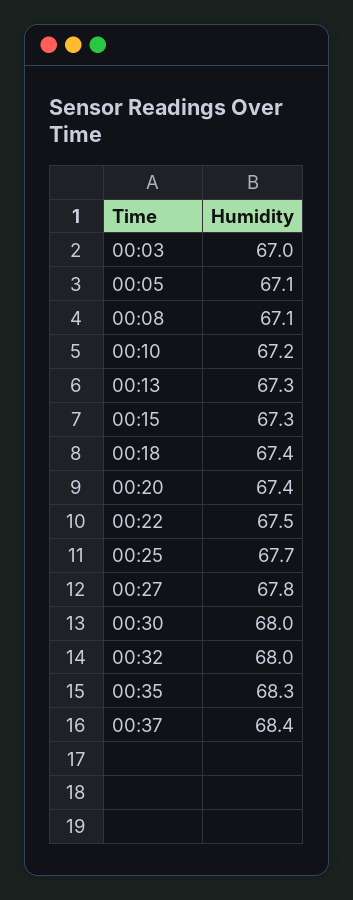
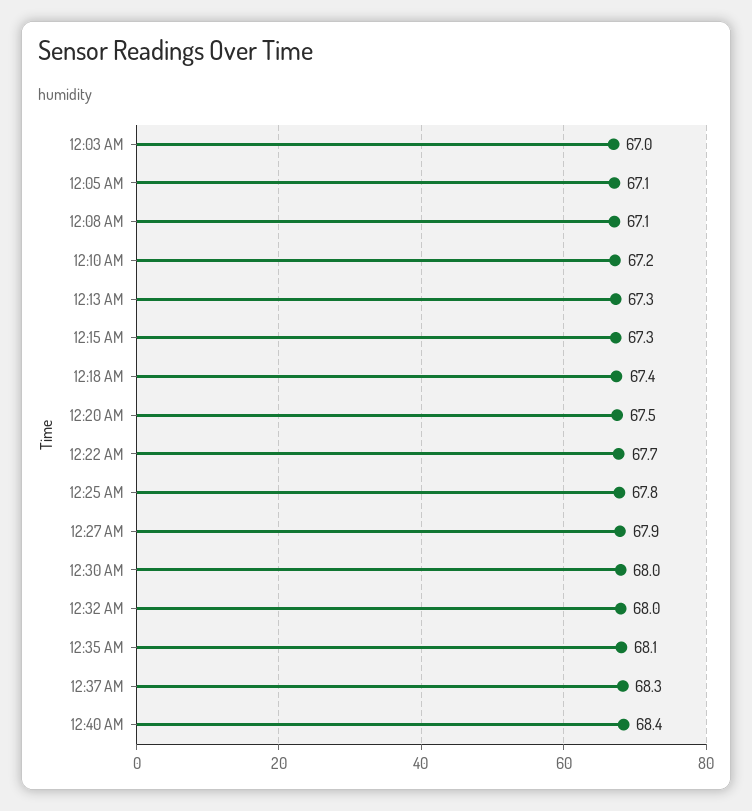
00:20: 67.4 -> 67.5
00:22: 67.5 -> 67.7
00:25: 67.7 -> 67.8
00:27: 67.8 -> 67.9
00:35: 68.3 -> 68.1
00:37: 68.4 -> 68.3
12:40 AM: none -> 68.4

